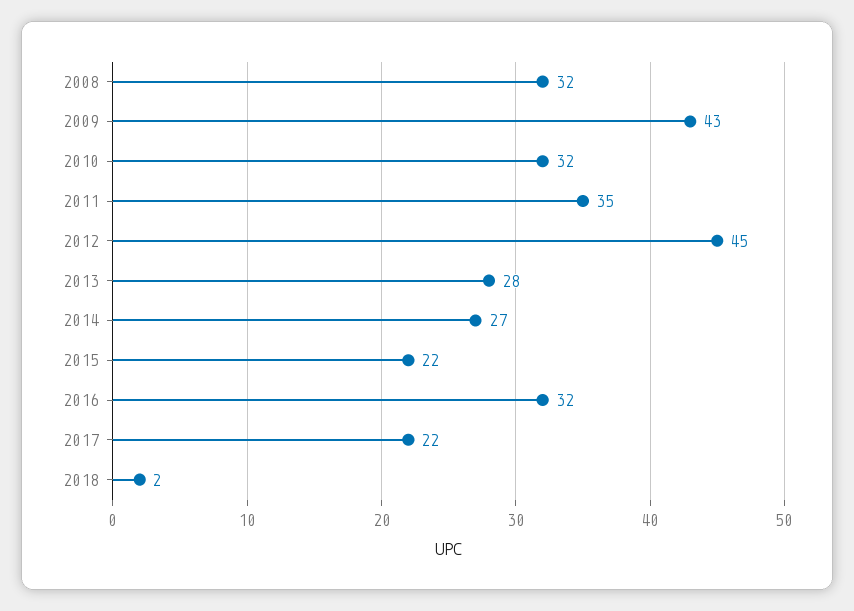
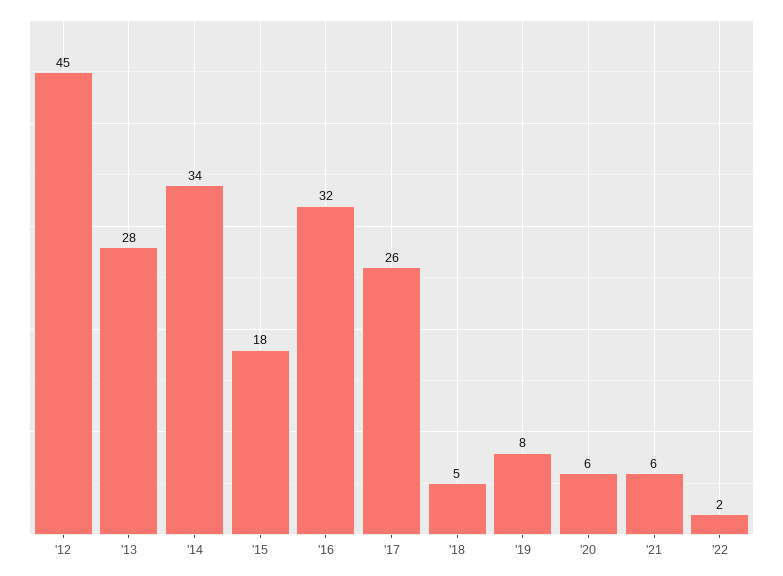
2008: 32 -> none
2009: 43 -> none
2010: 32 -> none
2011: 35 -> none
2014: 27 -> 34
2015: 22 -> 18
2017: 22 -> 26
2018: 2 -> 5
'19: none -> 8
'20: none -> 6
'21: none -> 6
'22: none -> 2

